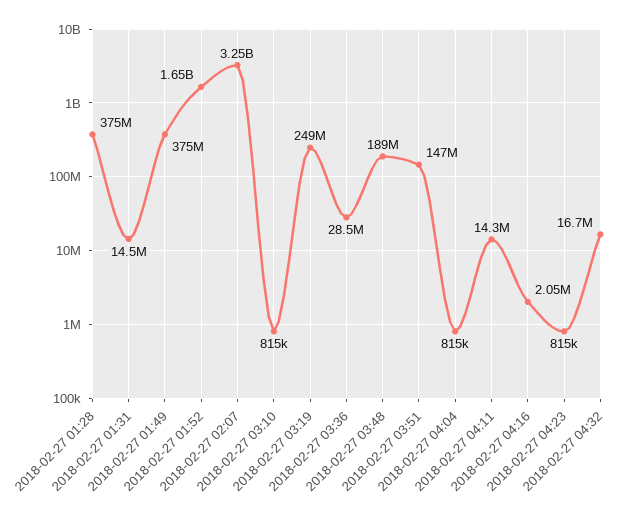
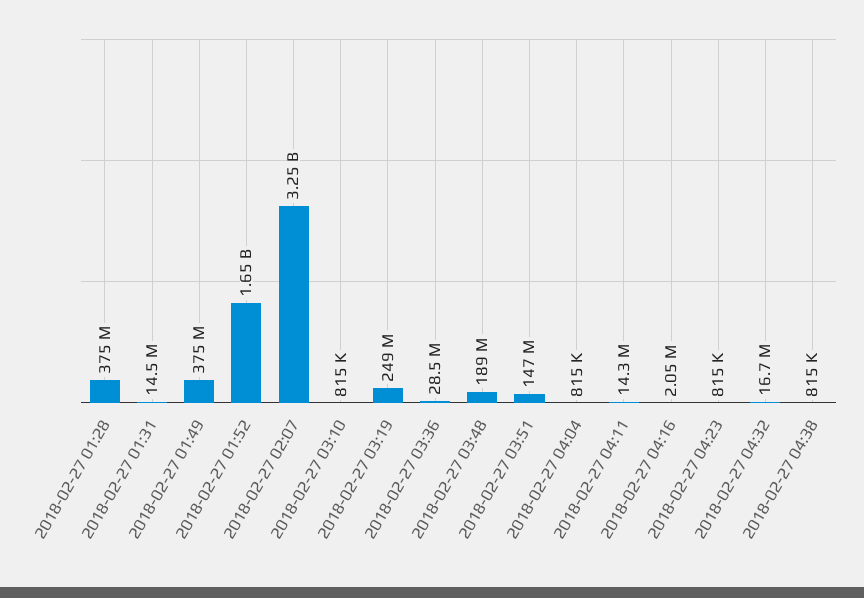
2018-02-27 04:38: none -> 815000

